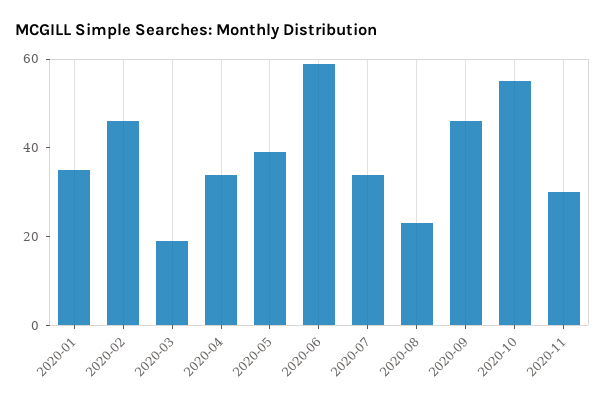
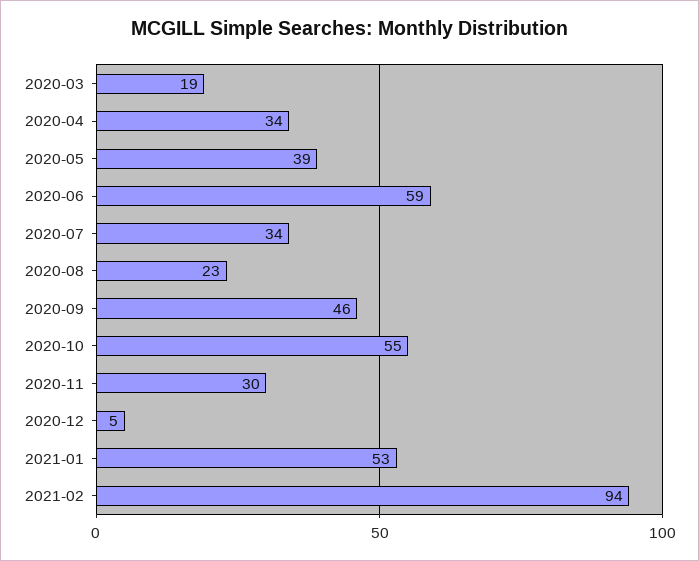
2020-01: 35 -> none
2020-02: 45 -> none
2020-12: none -> 5
2021-01: none -> 53
2021-02: none -> 94

